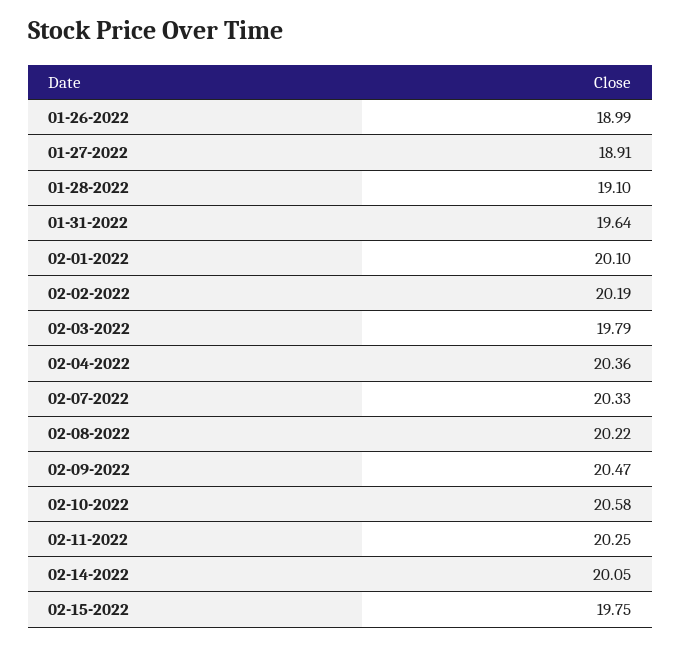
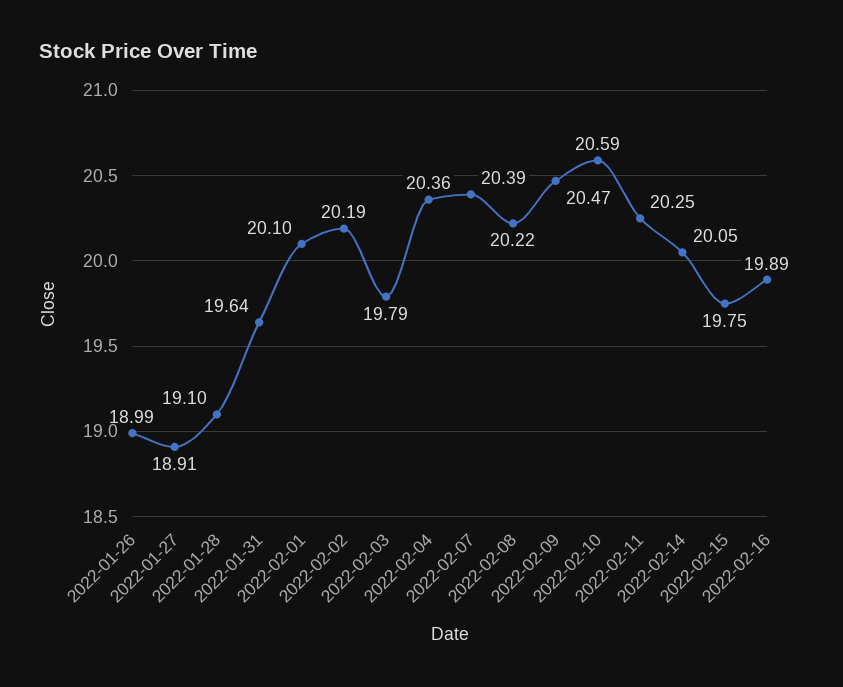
02-07-2022: 20.33 -> 20.39
02-10-2022: 20.58 -> 20.59
2022-02-16: none -> 19.89

